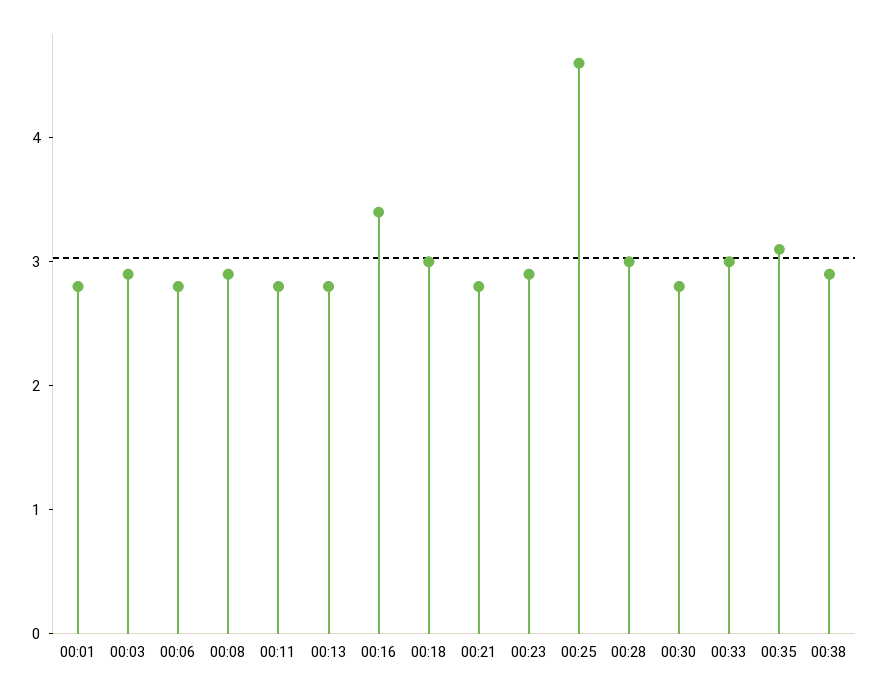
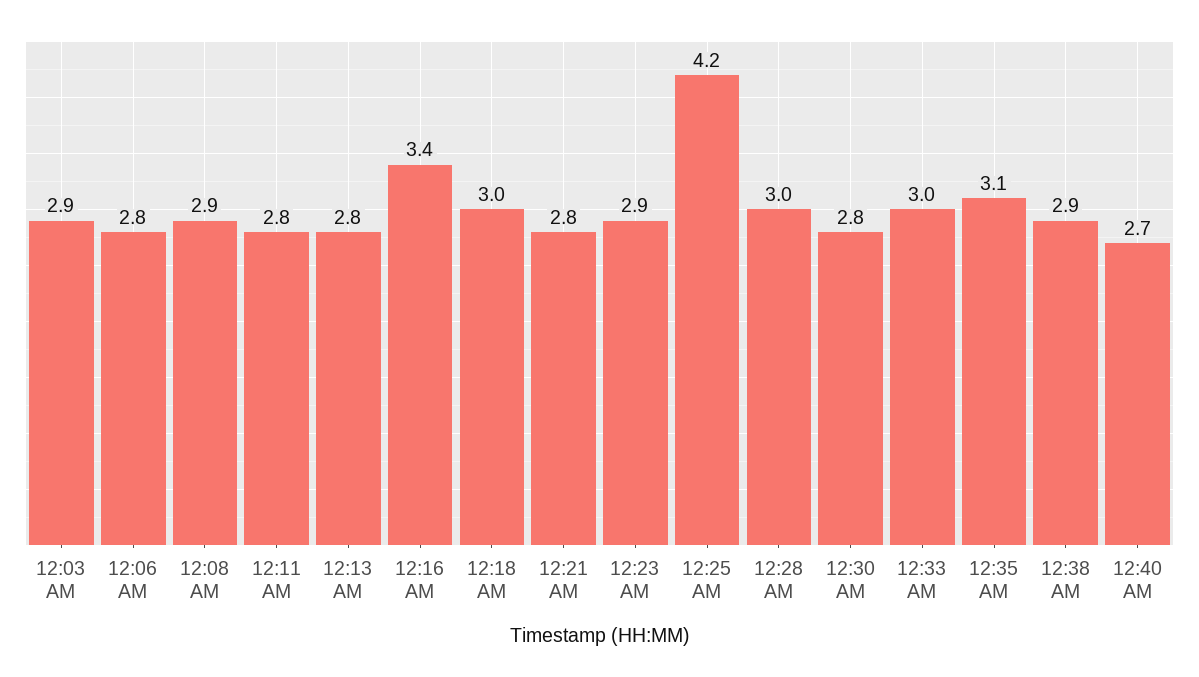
00:01: 2.8 -> none
00:25: 4.6 -> 4.2
12:40 AM: none -> 2.7

